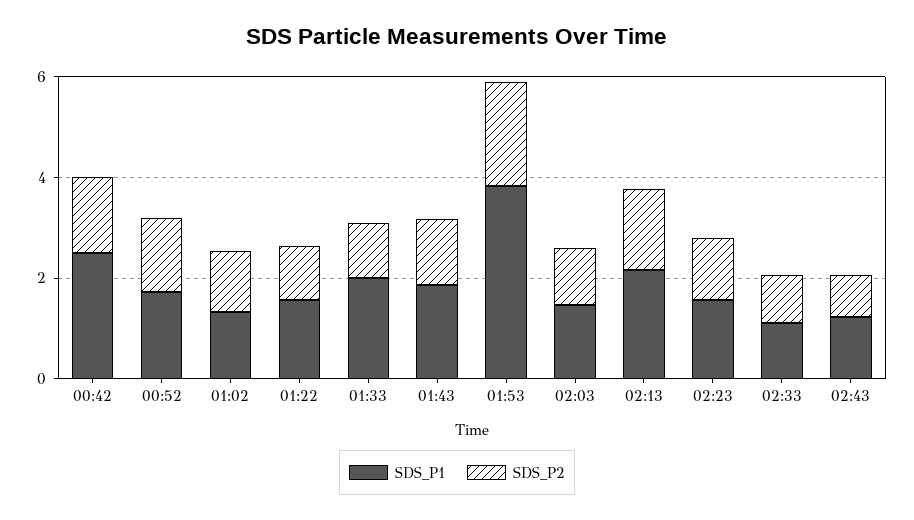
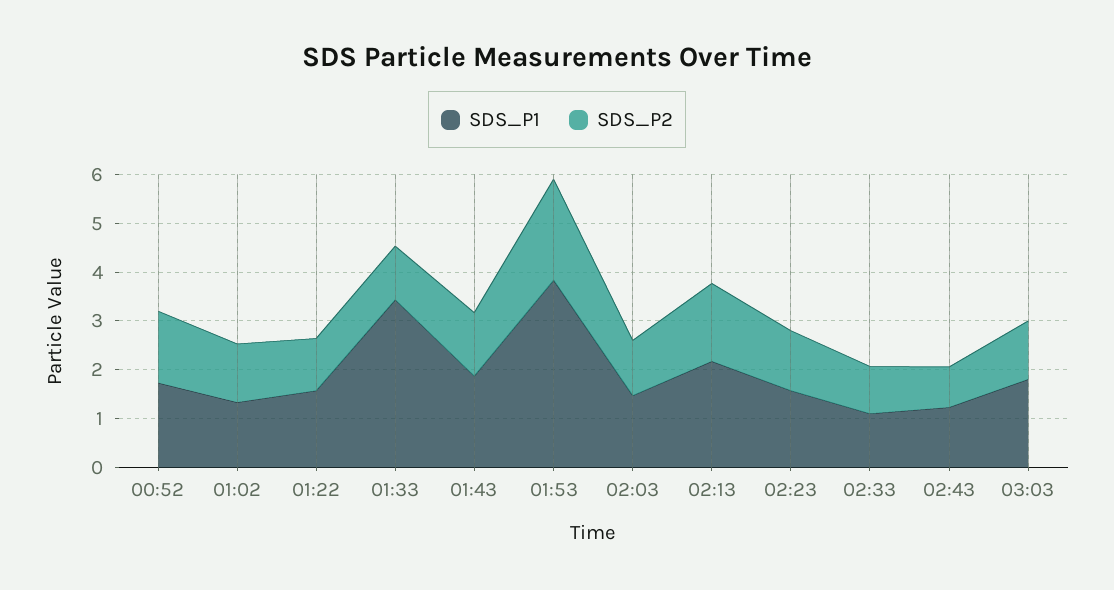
SDS_P1, 00:42: 2.5 -> none
SDS_P2, 00:42: 1.5 -> none
SDS_P1, 01:33: 2 -> 3.4
SDS_P1, 03:03: none -> 1.8
SDS_P2, 03:03: none -> 1.2

